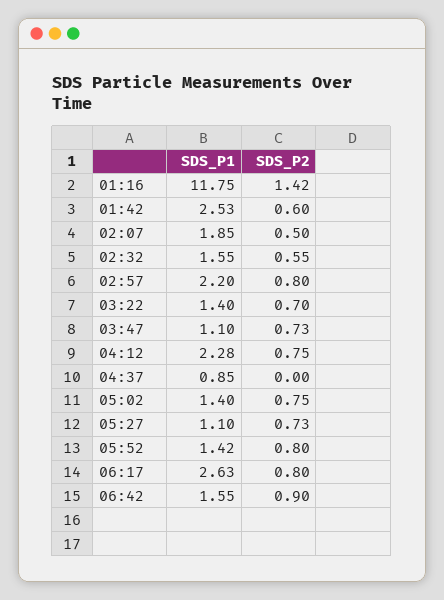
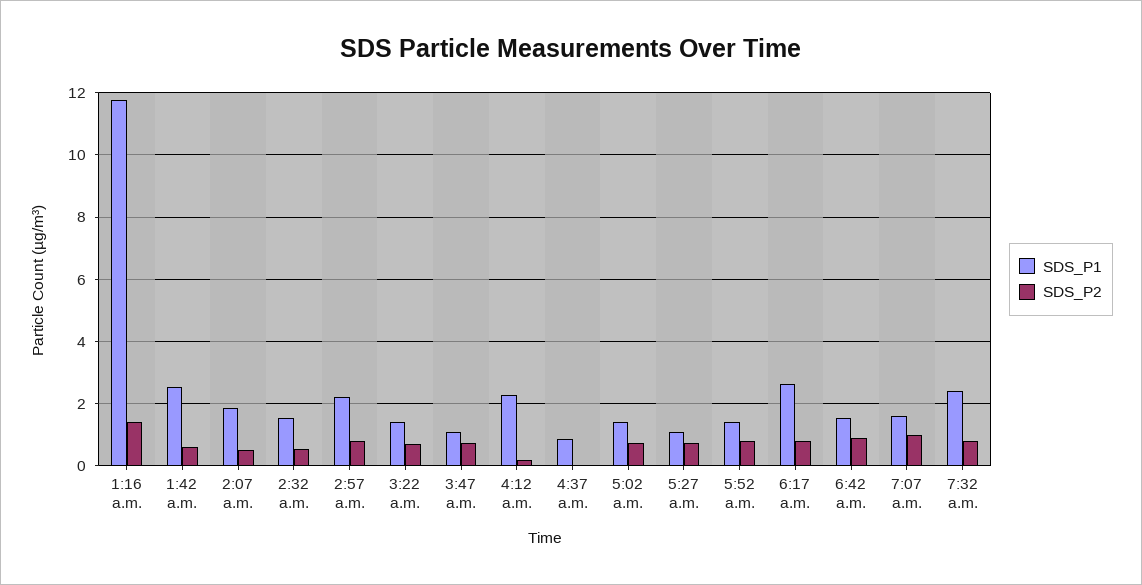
SDS_P2, 04:12: 0.75 -> 0.2
SDS_P1, 7:07 a.m.: none -> 1.6
SDS_P2, 7:07 a.m.: none -> 1
SDS_P1, 7:32 a.m.: none -> 2.4
SDS_P2, 7:32 a.m.: none -> 0.8

